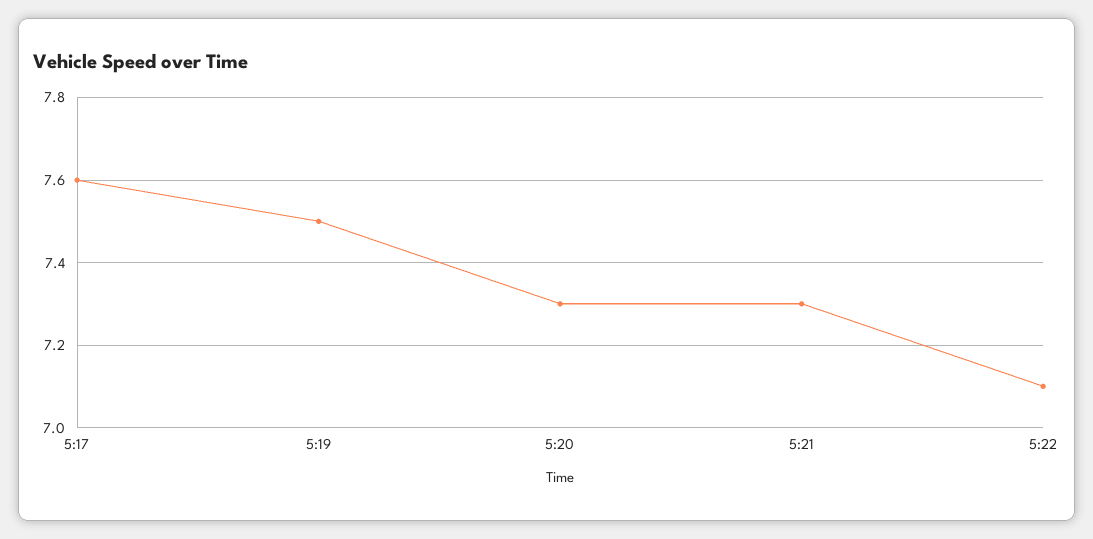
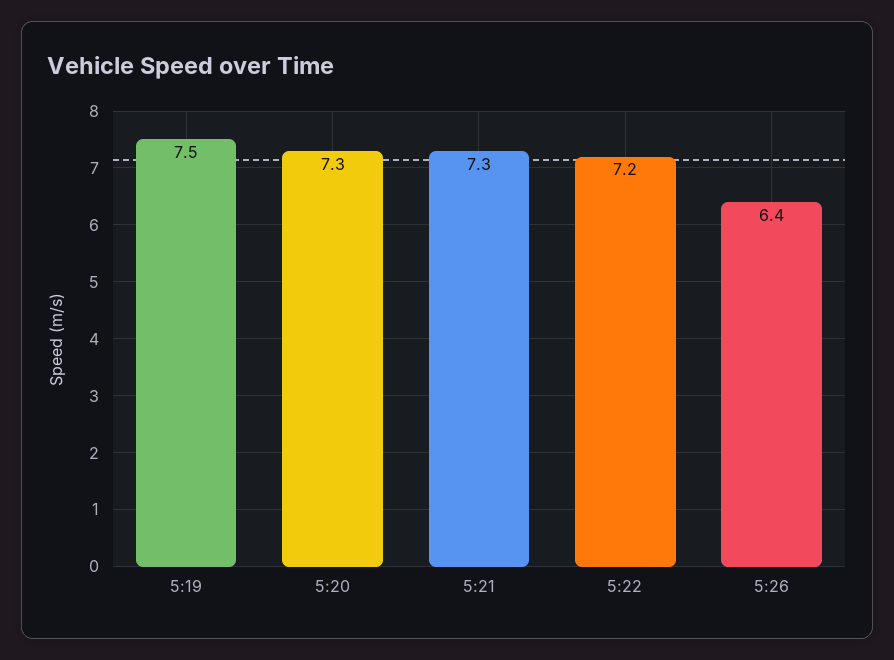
5:17: 7.6 -> none
5:22: 7.1 -> 7.2
5:26: none -> 6.4

